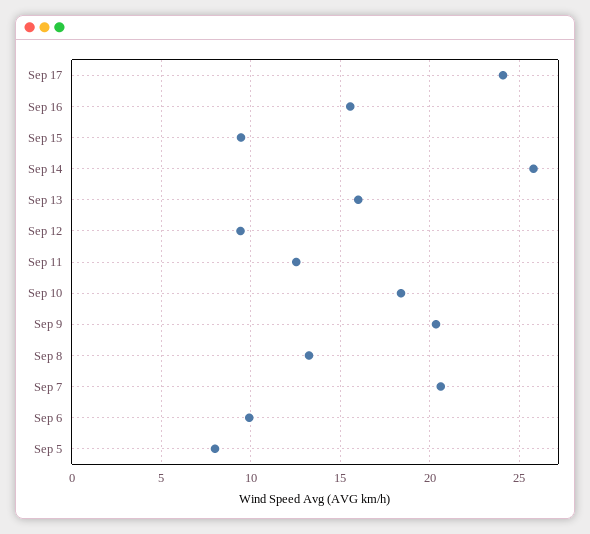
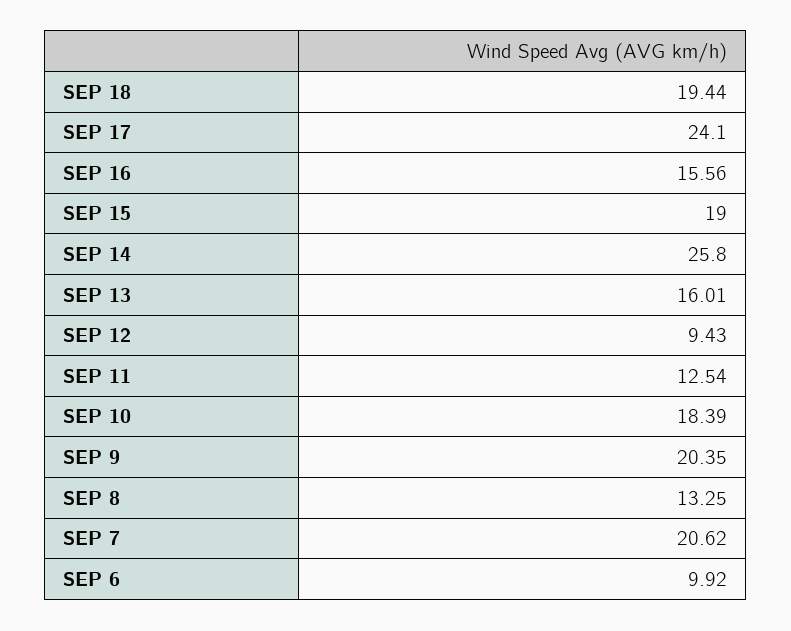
Sep 15: 9.5 -> 19
Sep 5: 8 -> none
SEP 18: none -> 19.44

